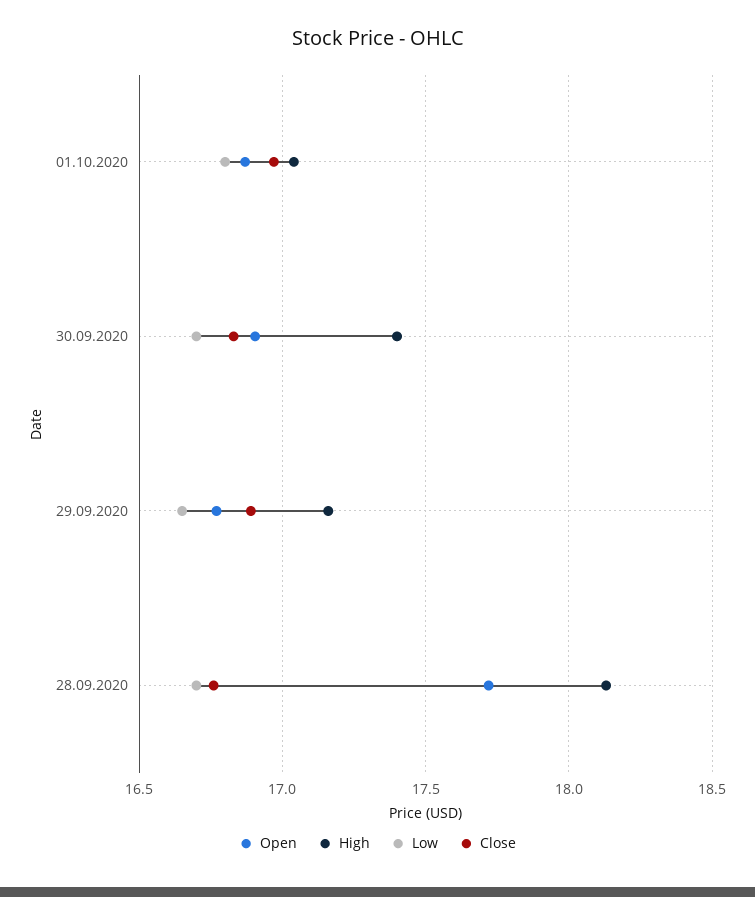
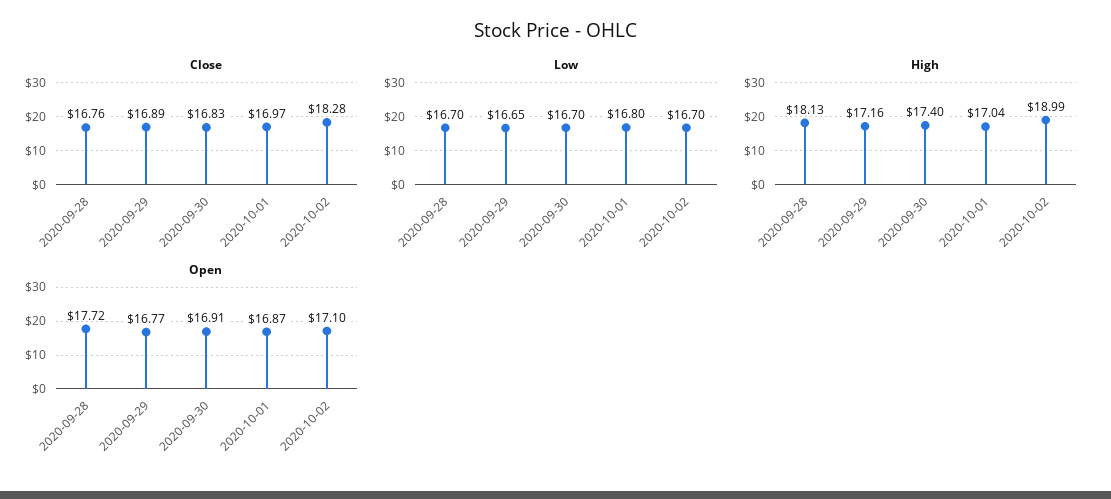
Close, 2020-10-02: none -> 18.28
Low, 2020-10-02: none -> 16.7
High, 2020-10-02: none -> 18.99
Open, 2020-10-02: none -> 17.1

